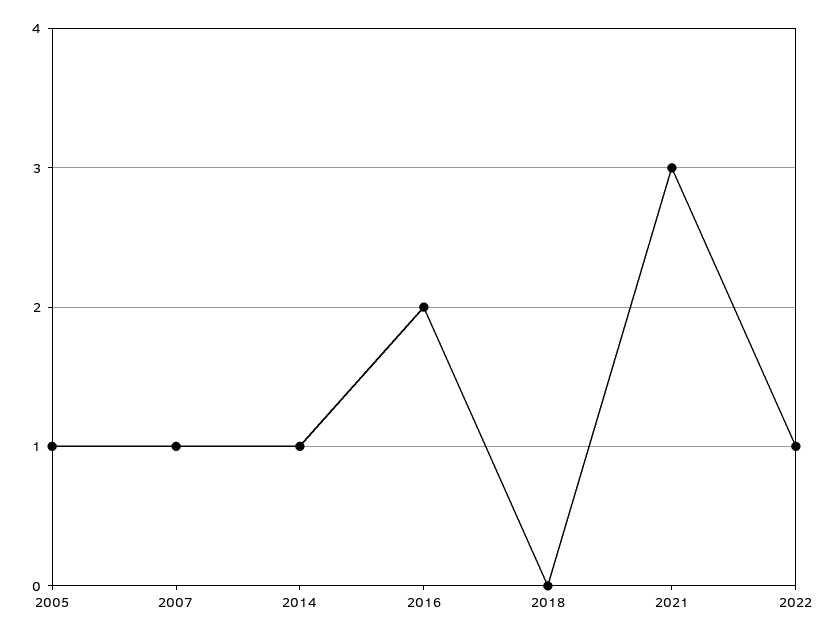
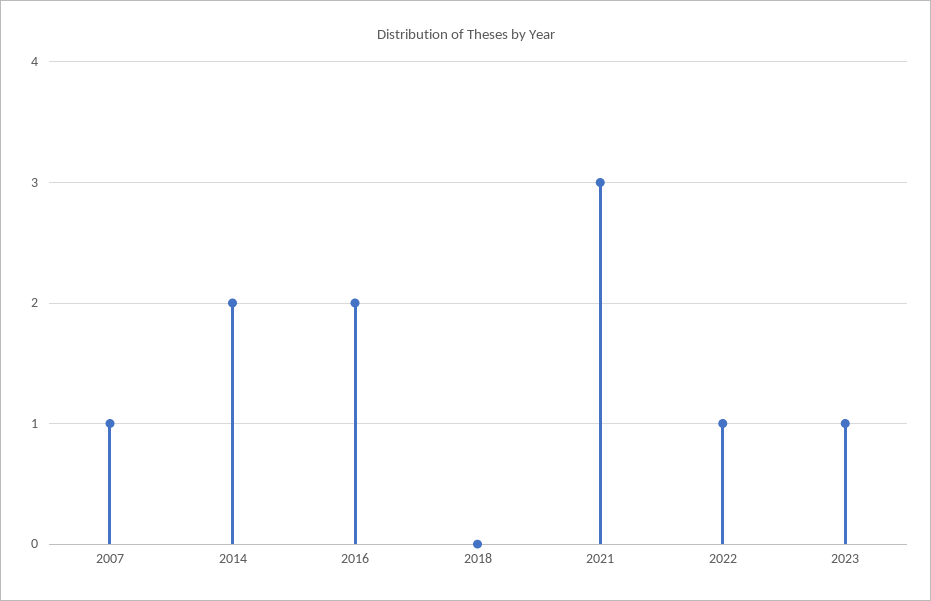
2005: 1 -> none
2014: 1 -> 2
2023: none -> 1

